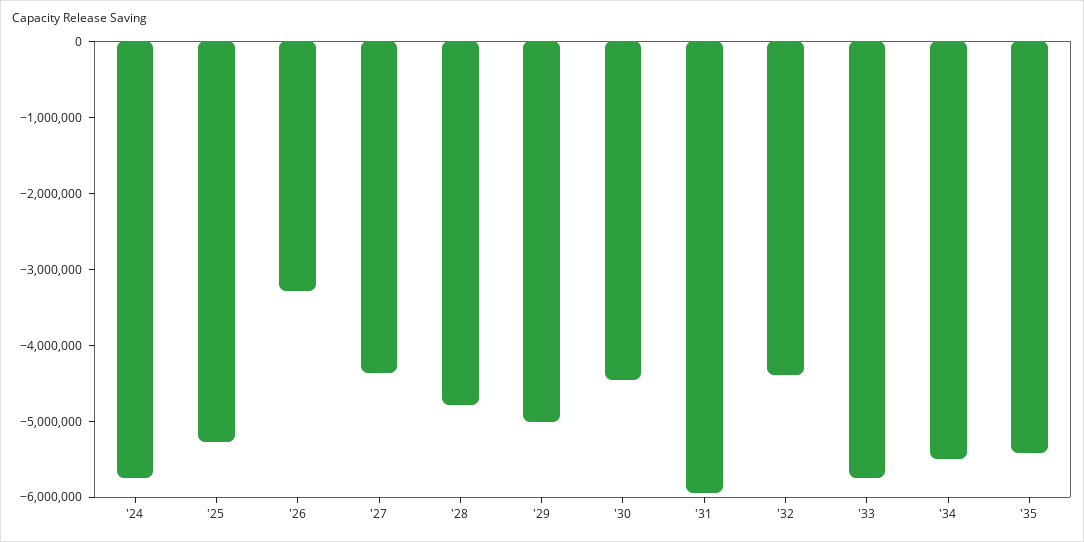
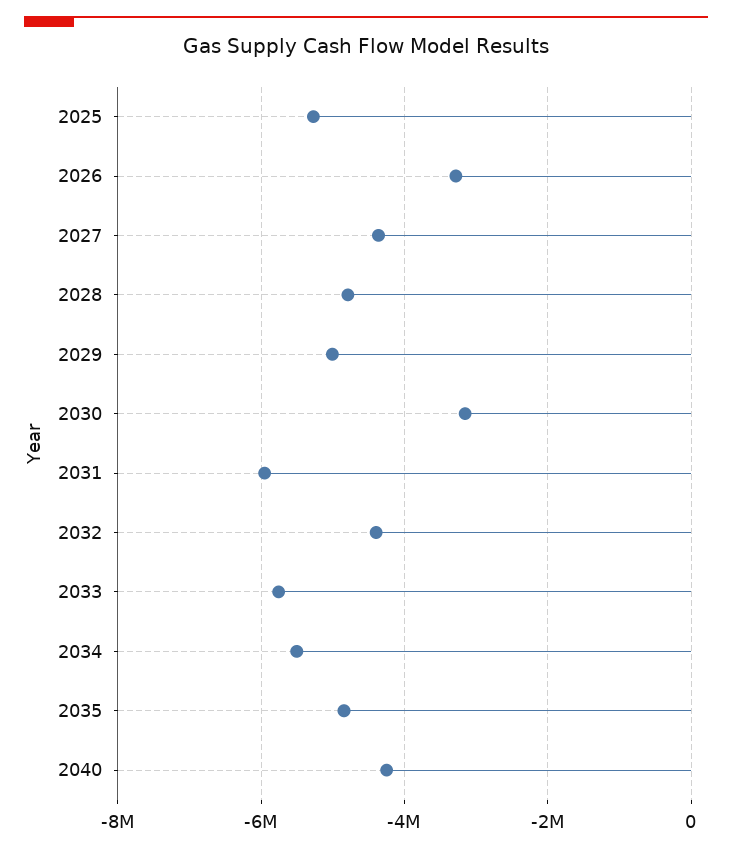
'24: -5800000 -> none
'30: -4400000 -> -3200000
'35: -5400000 -> -4800000
2040: none -> -4200000

